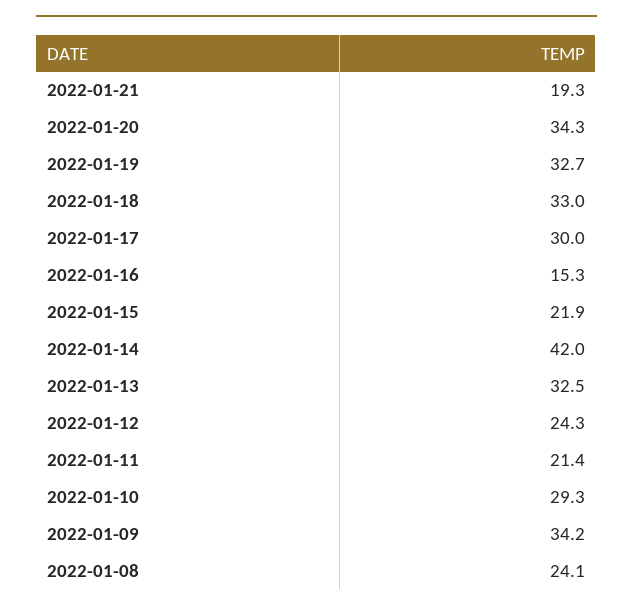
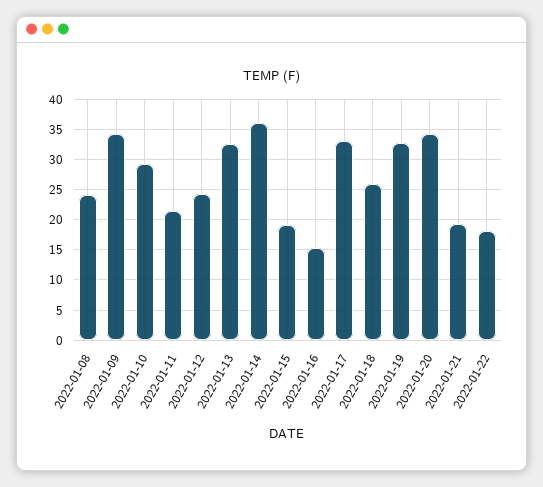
2022-01-18: 33 -> 26
2022-01-17: 30 -> 33
2022-01-15: 21.9 -> 19
2022-01-14: 42 -> 36
2022-01-22: none -> 18

